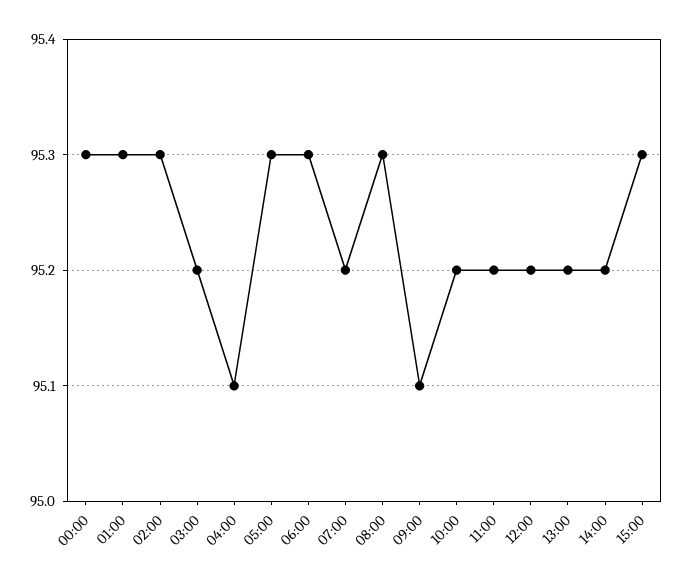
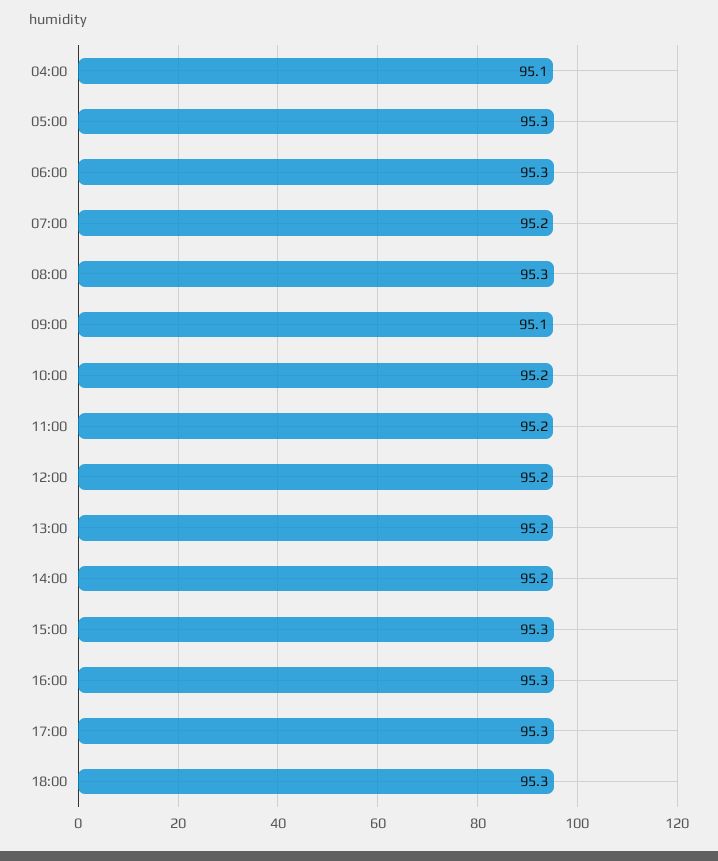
00:00: 95.3 -> none
01:00: 95.3 -> none
02:00: 95.3 -> none
03:00: 95.2 -> none
16:00: none -> 95.3
17:00: none -> 95.3
18:00: none -> 95.3

